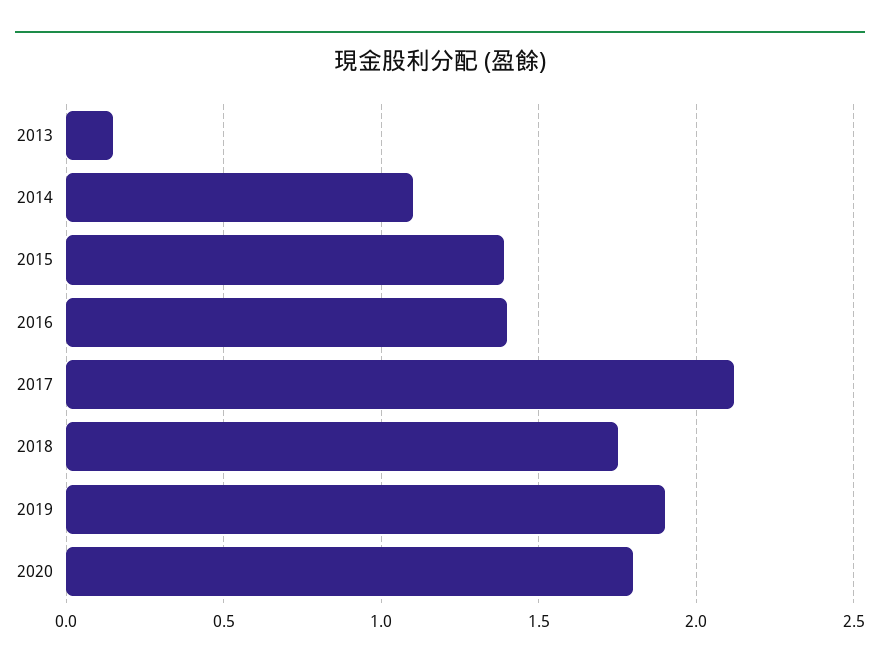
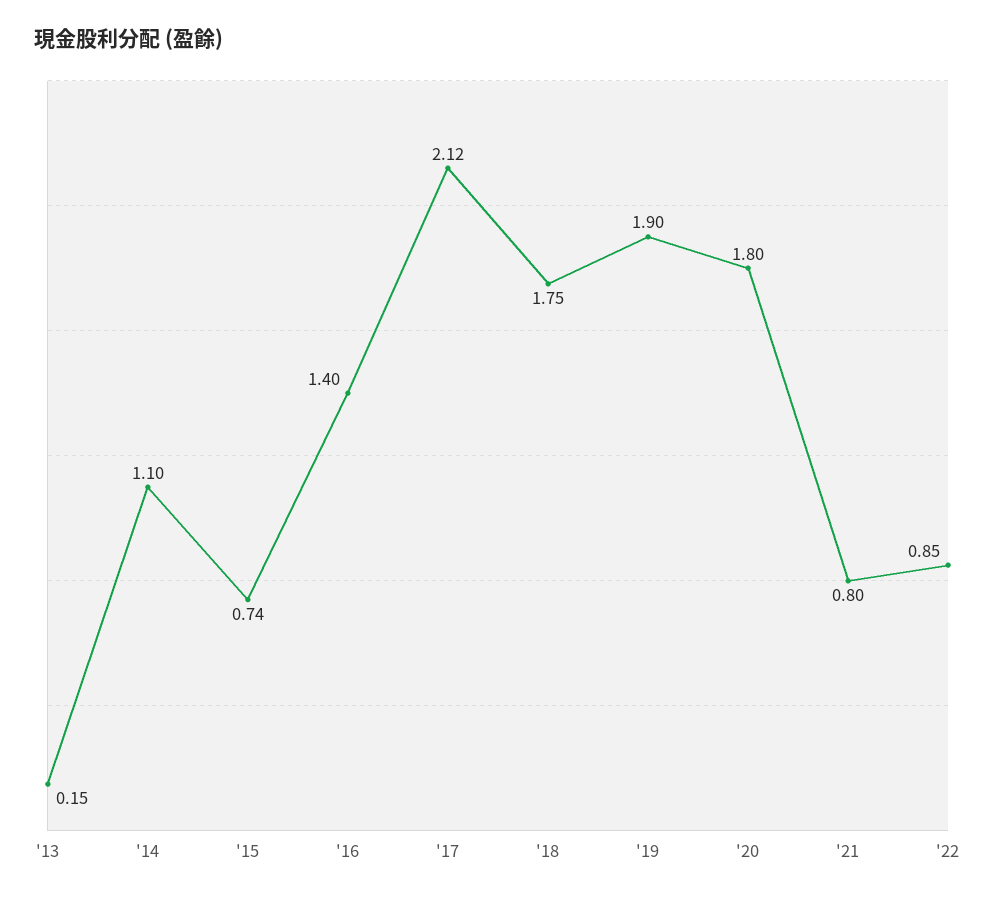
2015: 1.4 -> 0.74
'21: none -> 0.8
'22: none -> 0.85

